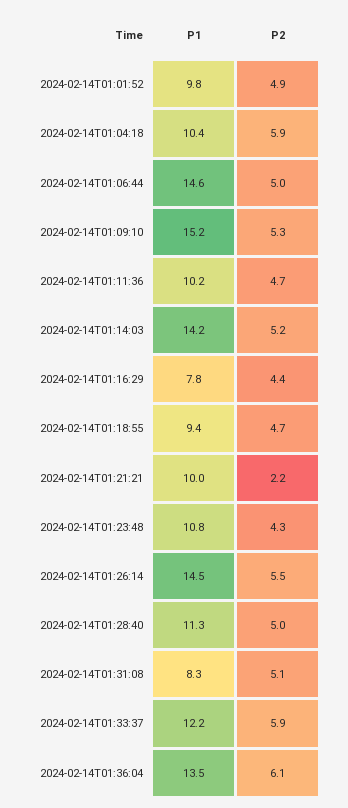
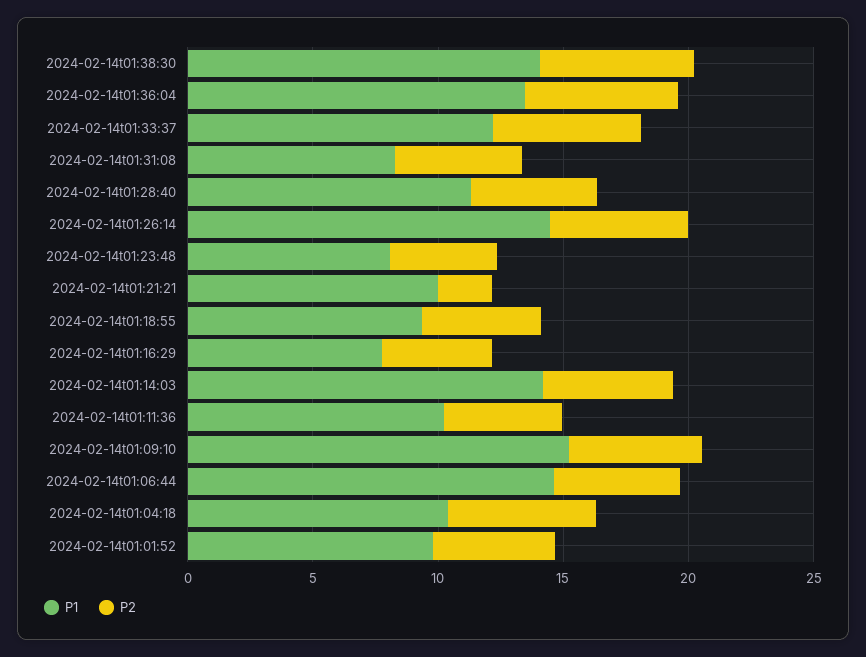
P1, 2024-02-14T01:23:48: 10.8 -> 8
P1, 2024-02-14t01:38:30: none -> 14
P2, 2024-02-14t01:38:30: none -> 6

